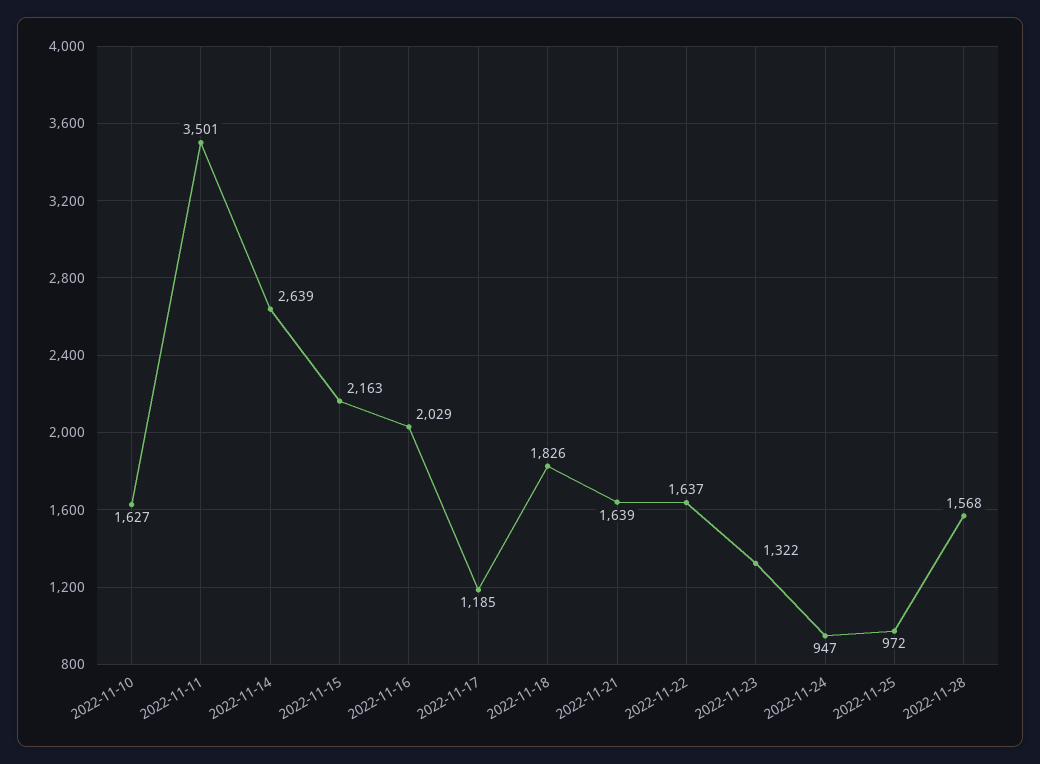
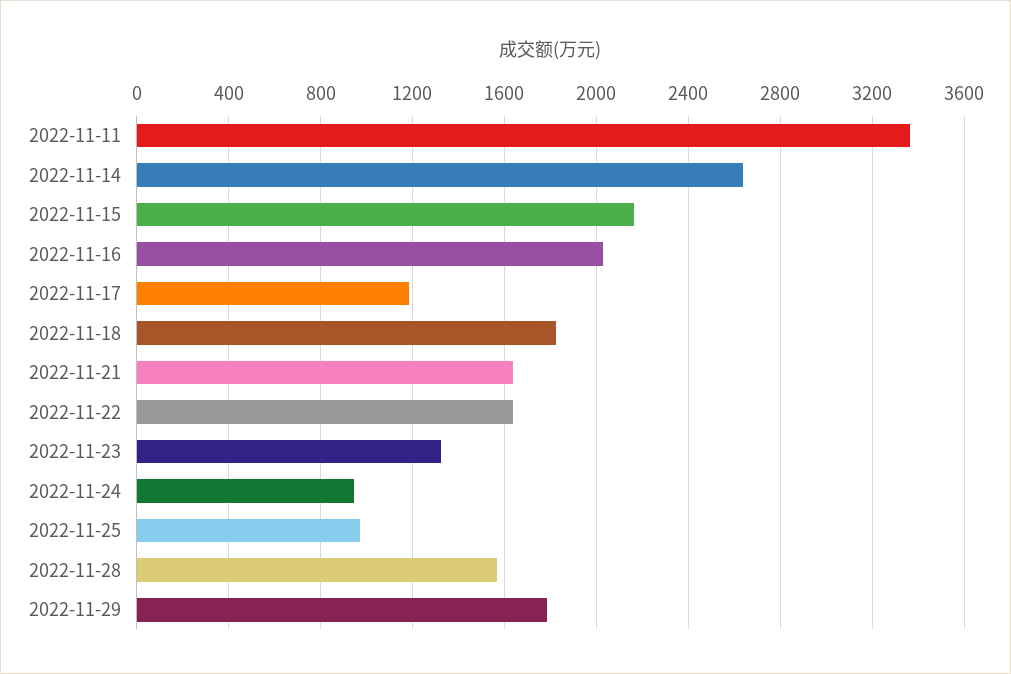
2022-11-10: 1627 -> none
2022-11-11: 3501 -> 3350
2022-11-29: none -> 1800

